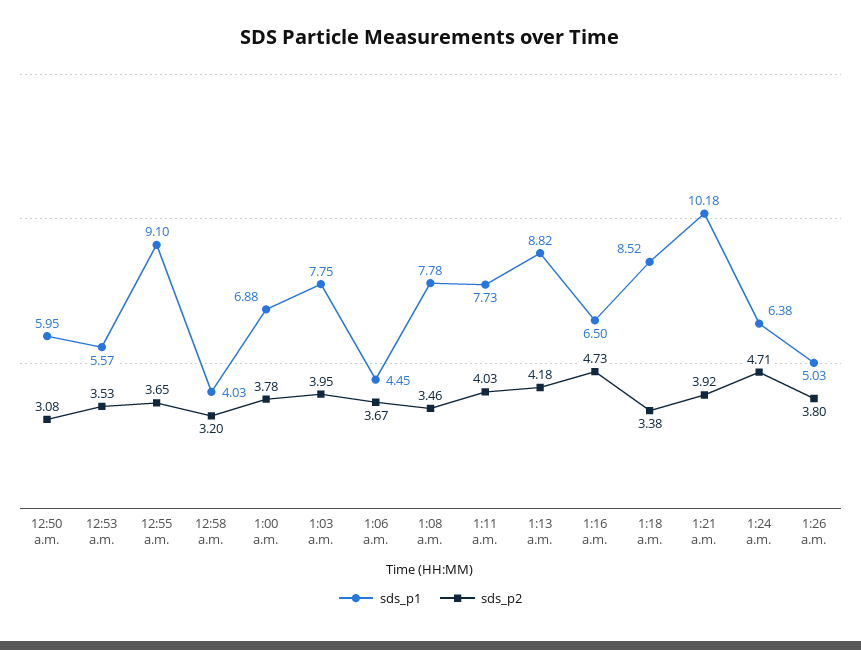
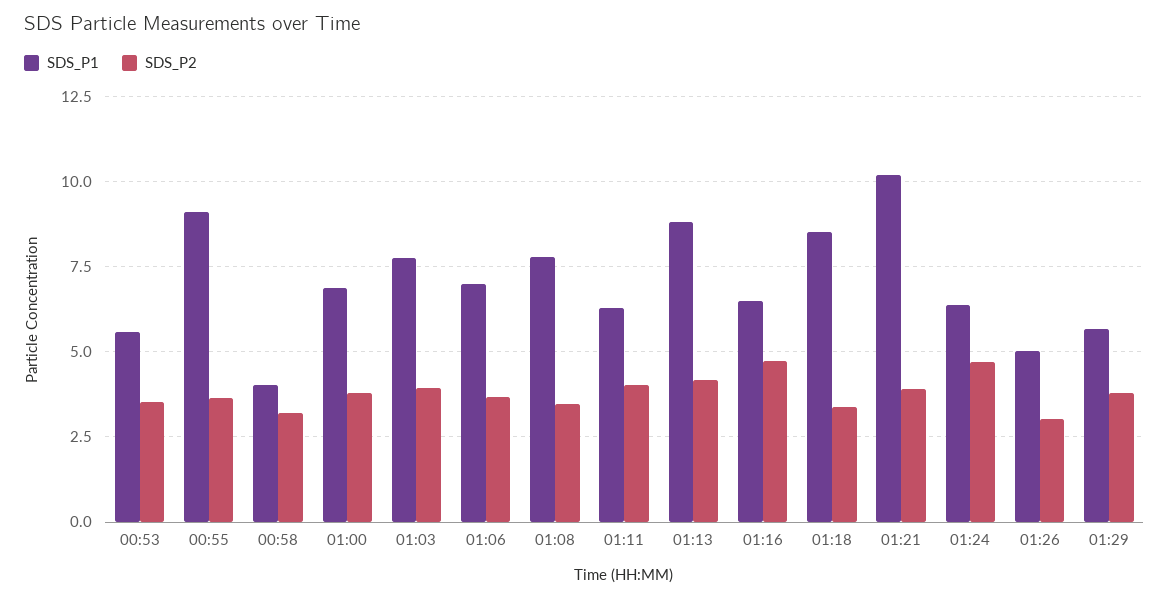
sds_p1, 12:50 a.m.: 5.95 -> none
sds_p2, 12:50 a.m.: 3.08 -> none
sds_p1, 1:06 a.m.: 4.45 -> 7
sds_p1, 1:11 a.m.: 7.73 -> 6.25
sds_p2, 1:26 a.m.: 3.8 -> 3
sds_p1, 01:29: none -> 5.75
sds_p2, 01:29: none -> 3.75

